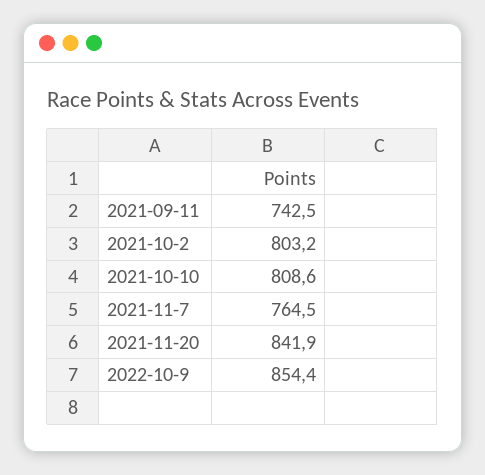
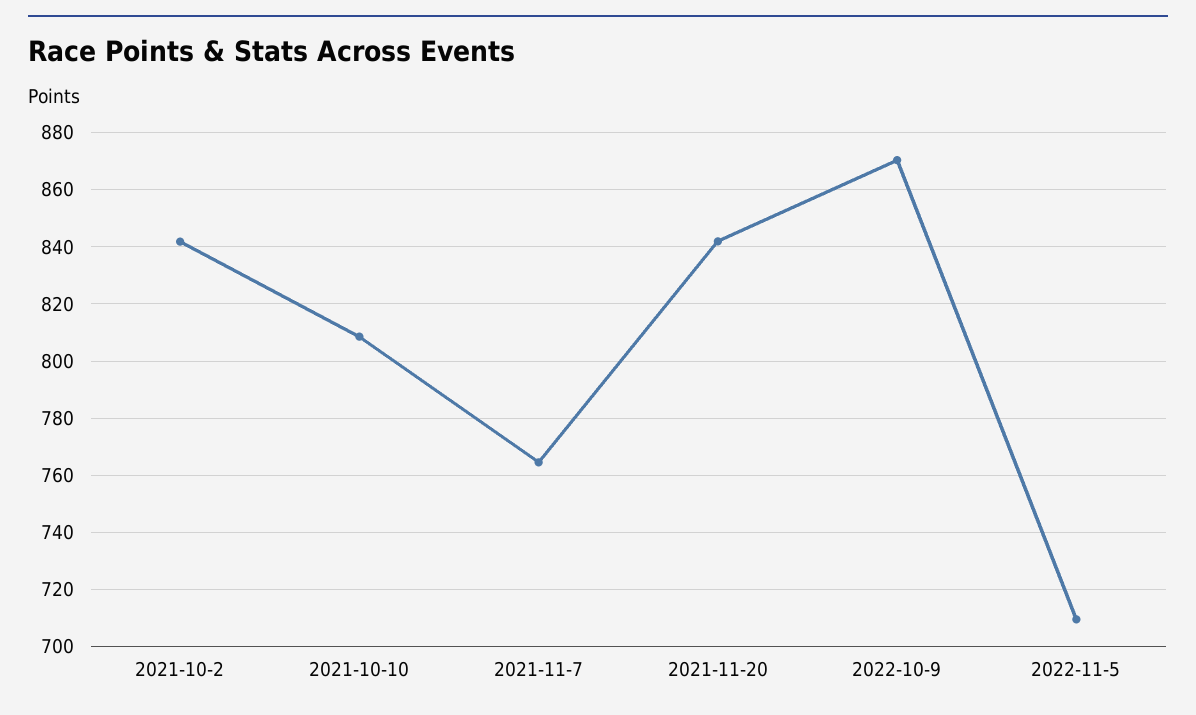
2021-09-11: 742.5 -> none
2021-10-2: 803.2 -> 842.5
2022-10-9: 854.4 -> 870
2022-11-5: none -> 710

